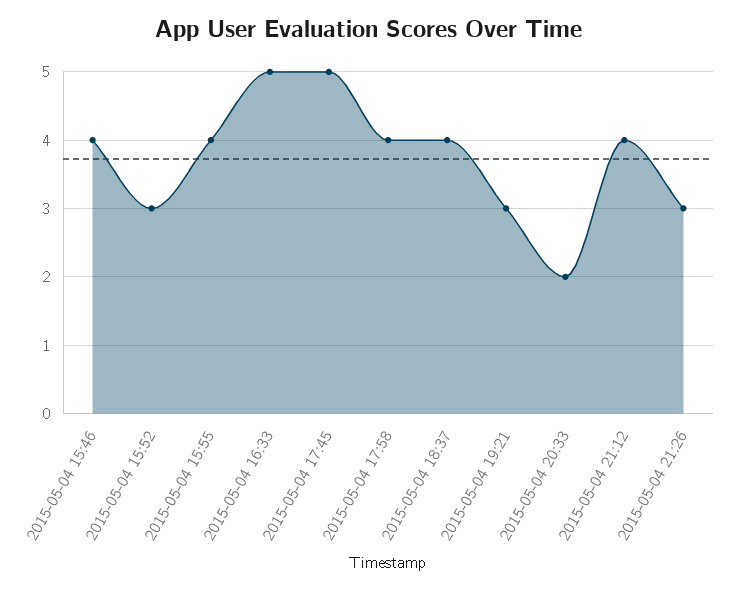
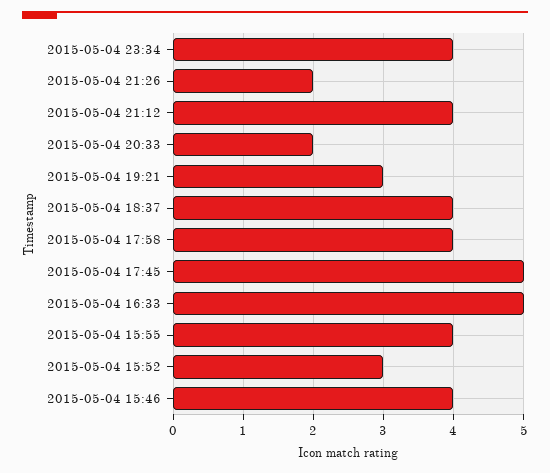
2015-05-04 21:26: 3 -> 2
2015-05-04 23:34: none -> 4

